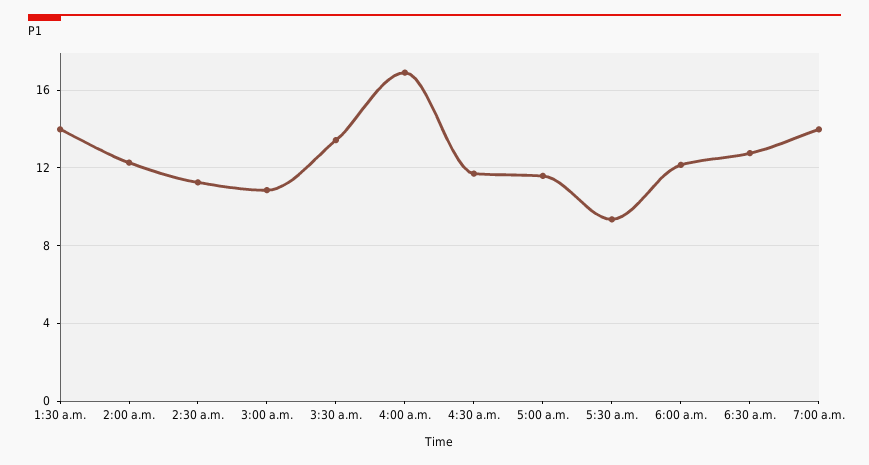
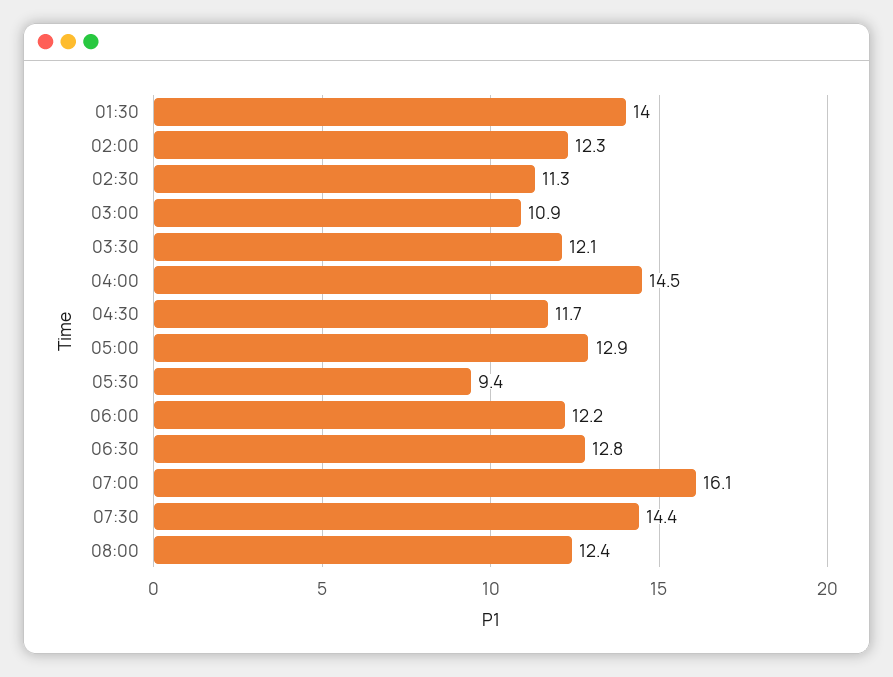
3:30 a.m.: 13.5 -> 12.1
4:00 a.m.: 17 -> 14.5
5:00 a.m.: 11.5 -> 12.9
7:00 a.m.: 14 -> 16.1
07:30: none -> 14.4
08:00: none -> 12.4

